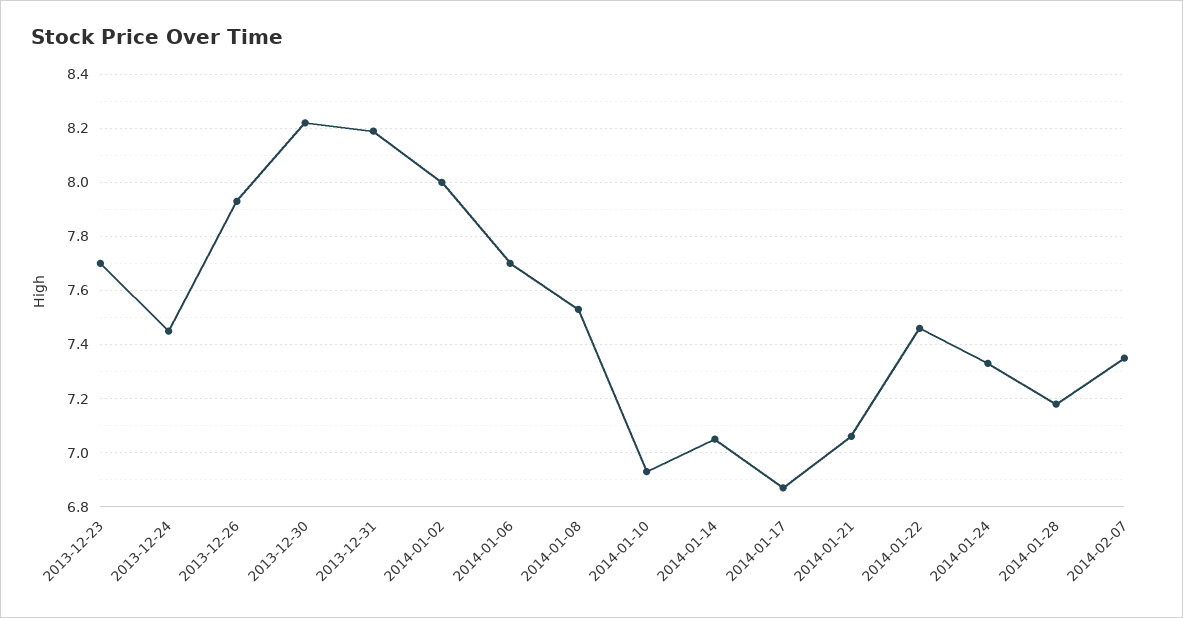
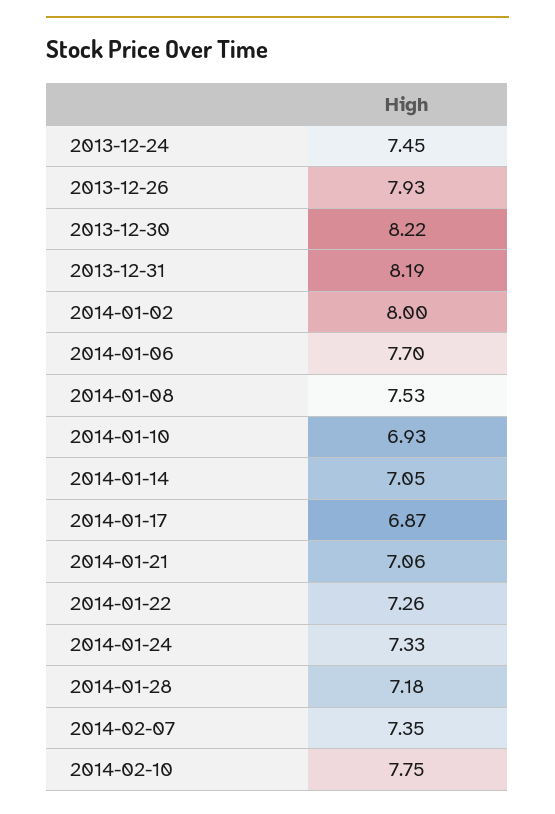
2013-12-23: 7.7 -> none
2014-01-22: 7.45 -> 7.26
2014-02-10: none -> 7.75

